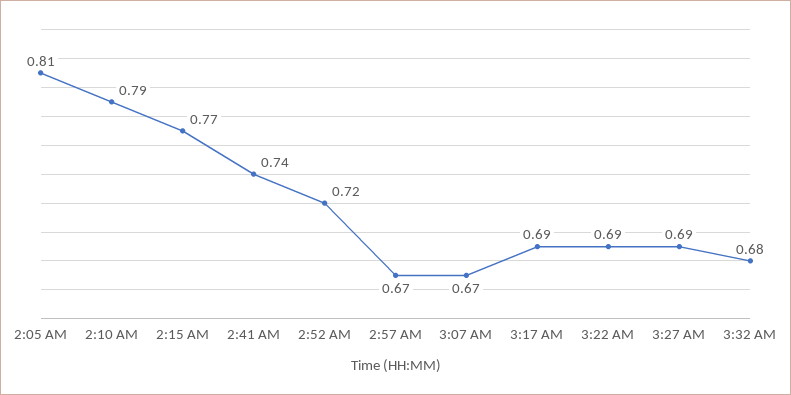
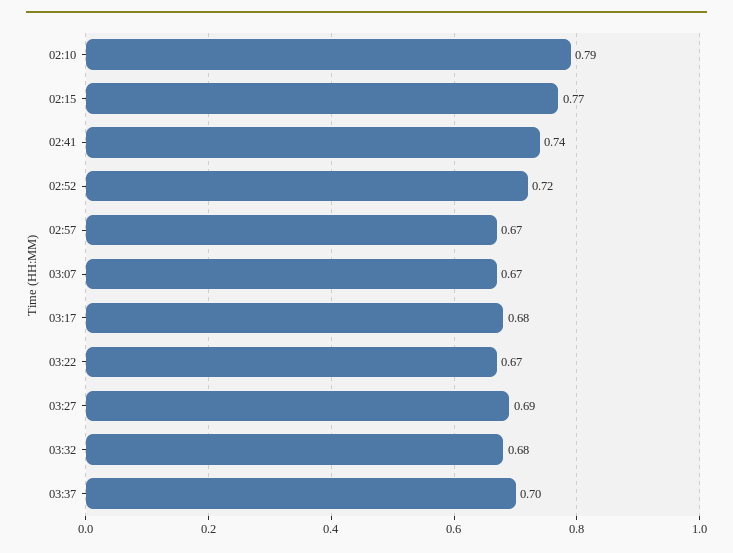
2:05 AM: 0.81 -> none
3:17 AM: 0.69 -> 0.68
3:22 AM: 0.69 -> 0.67
03:37: none -> 0.7

